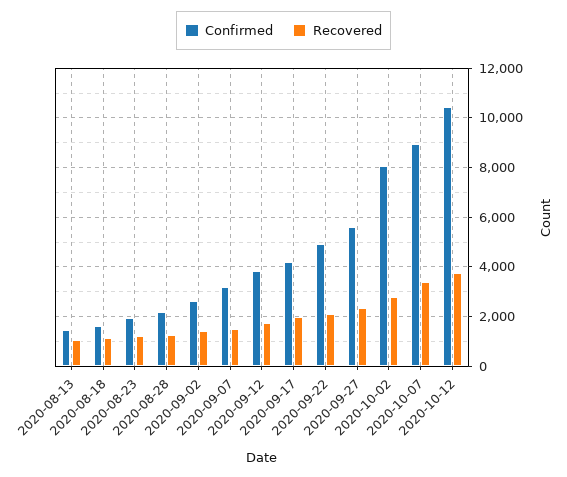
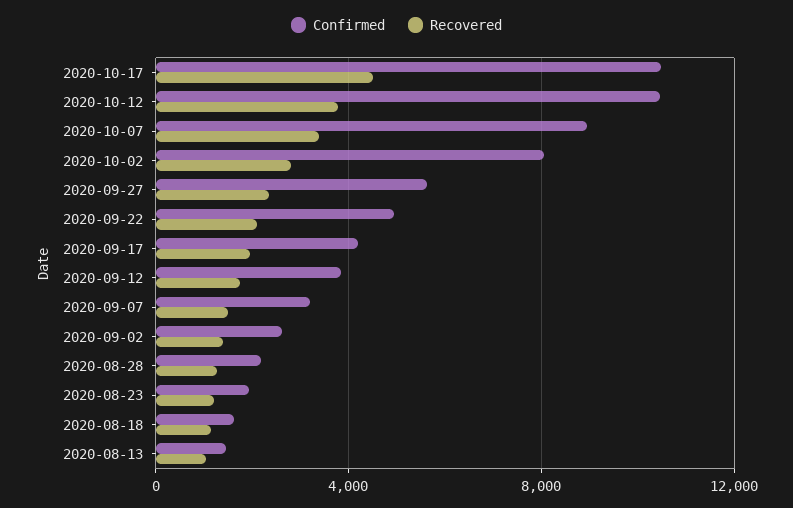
Confirmed, 2020-10-17: none -> 10500
Recovered, 2020-10-17: none -> 4500

